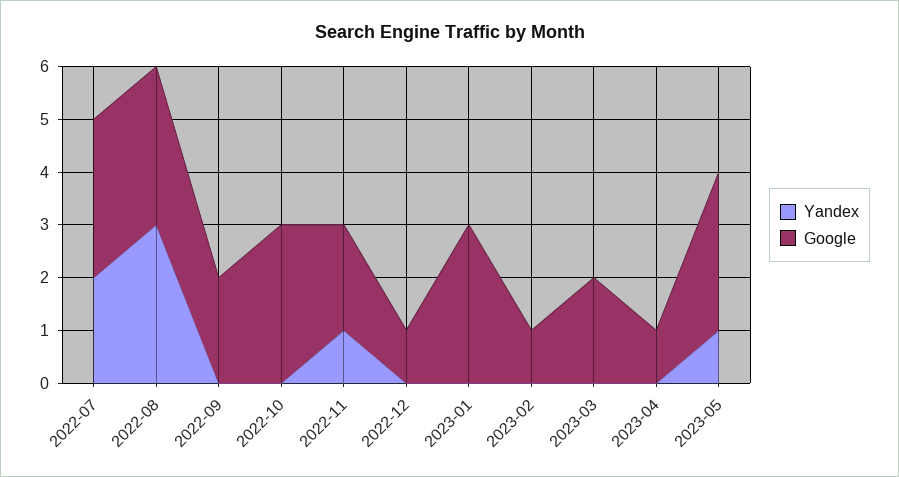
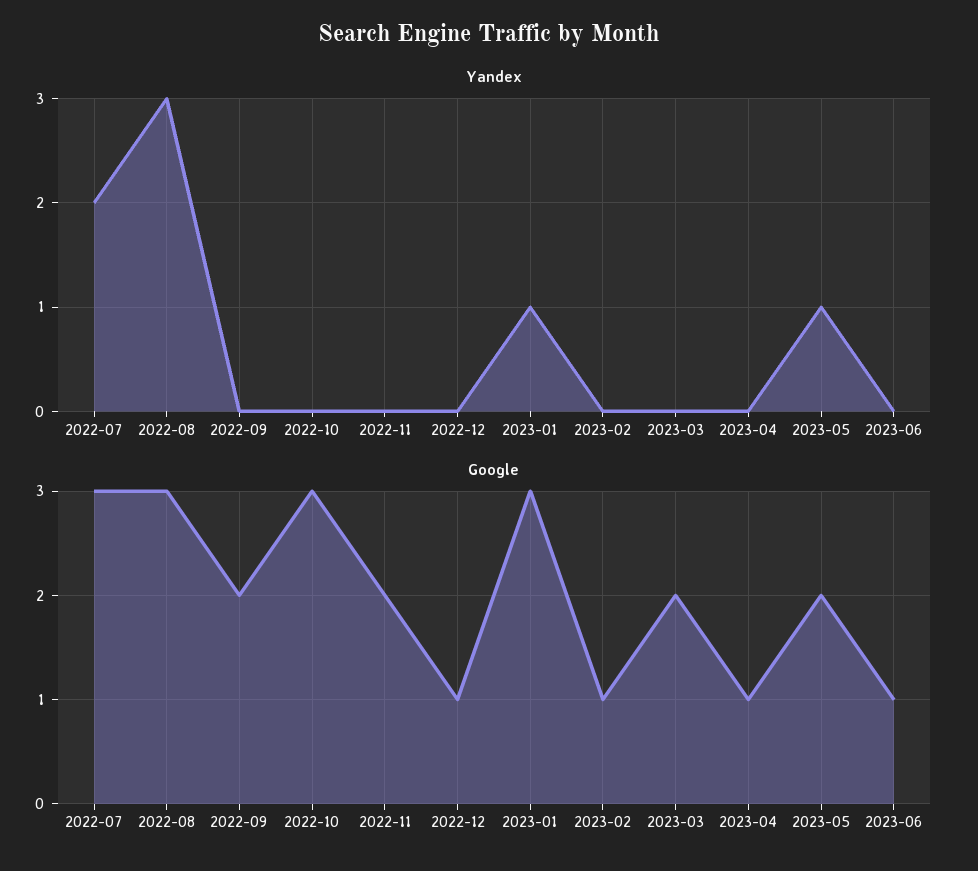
Yandex, 2022-11: 1 -> 0
Yandex, 2023-01: 0 -> 1
Google, 2023-05: 3 -> 2
Yandex, 2023-06: none -> 0
Google, 2023-06: none -> 1

